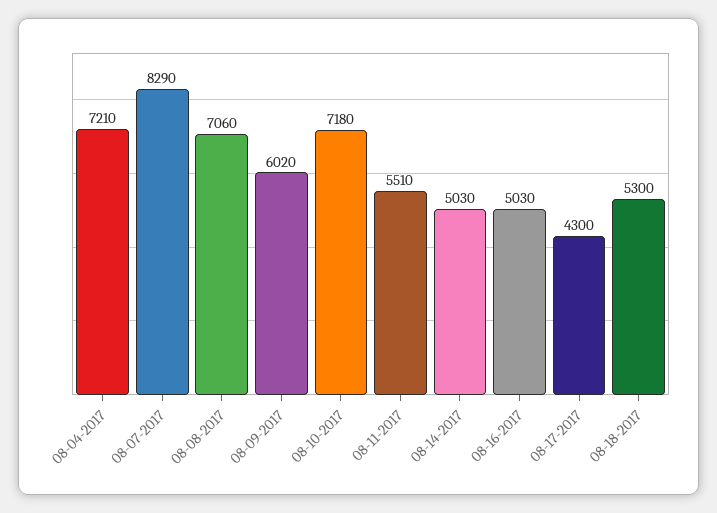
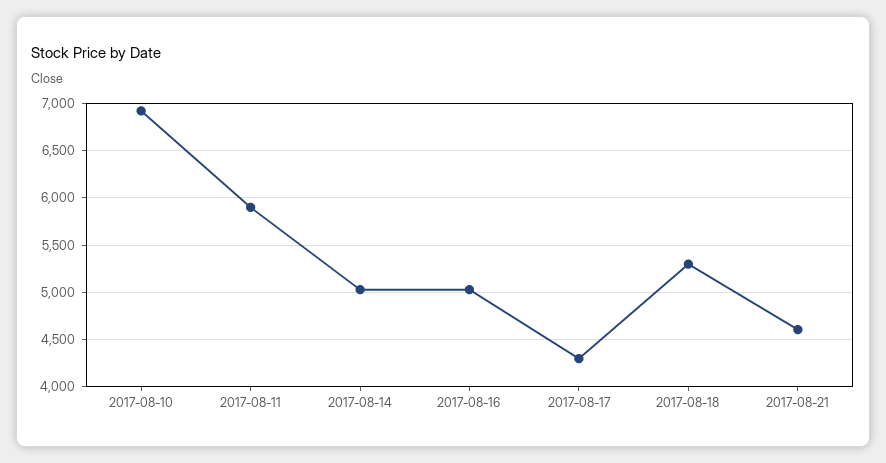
08-04-2017: 7210 -> none
08-07-2017: 8290 -> none
08-08-2017: 7060 -> none
08-09-2017: 6020 -> none
08-10-2017: 7180 -> 6900
08-11-2017: 5510 -> 5900
2017-08-21: none -> 4600

